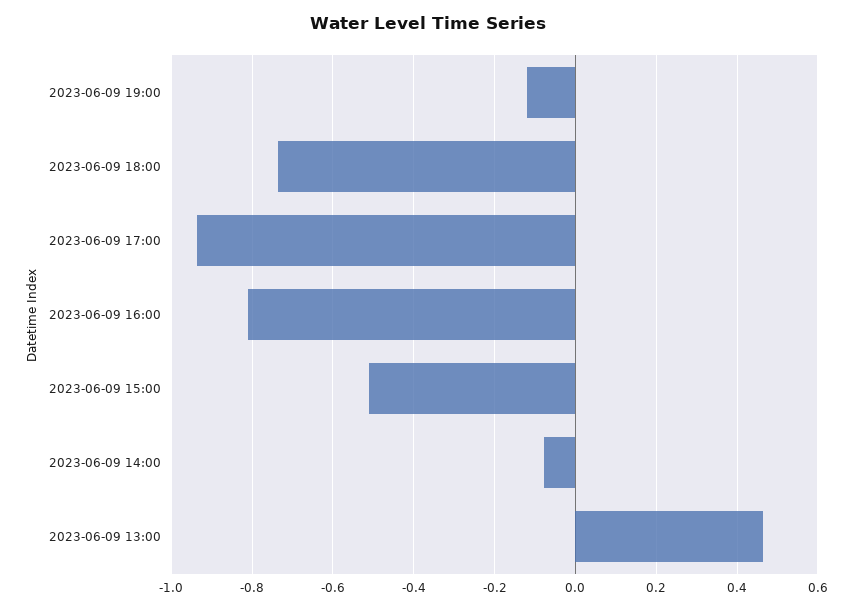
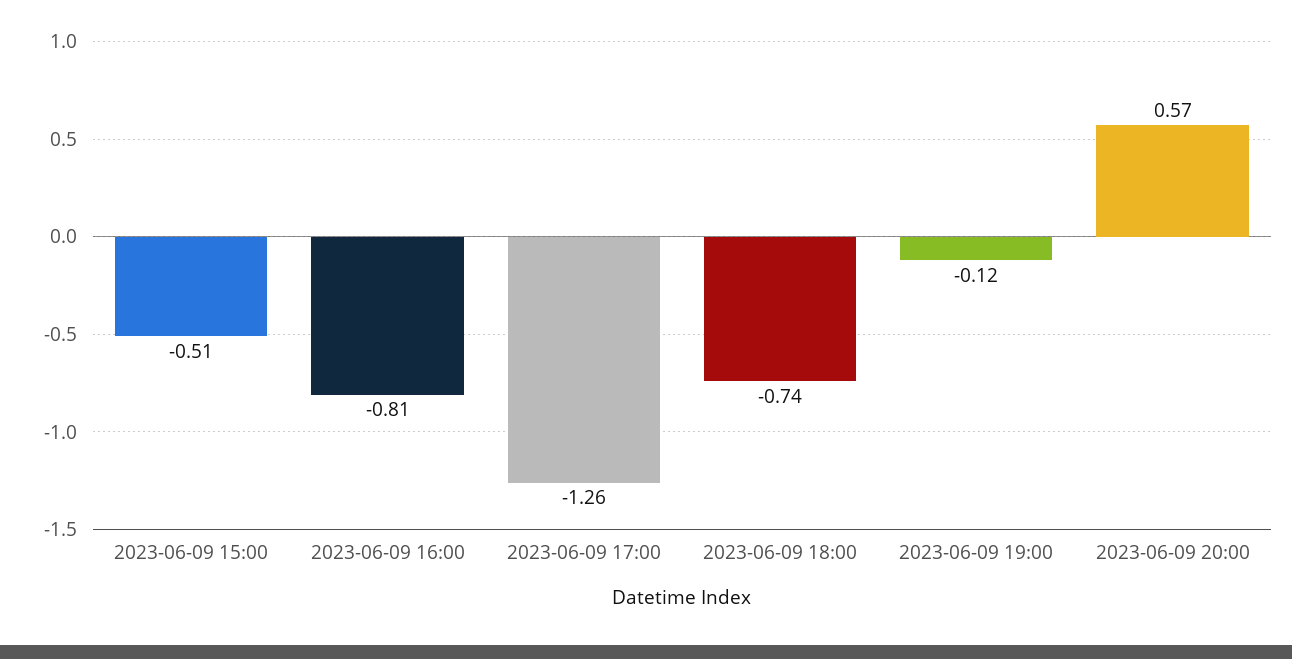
2023-06-09 17:00: -0.94 -> -1.26
2023-06-09 14:00: -0.08 -> none
2023-06-09 13:00: 0.46 -> none
2023-06-09 20:00: none -> 0.57

